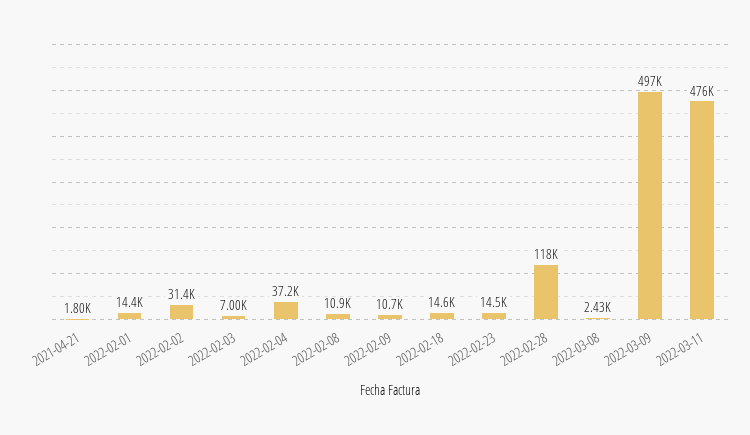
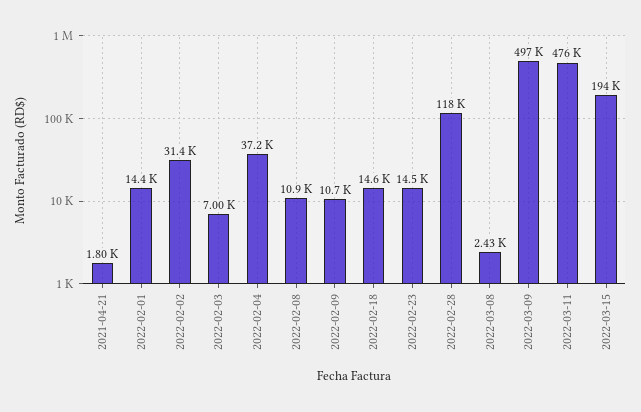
2022-03-15: none -> 194000

